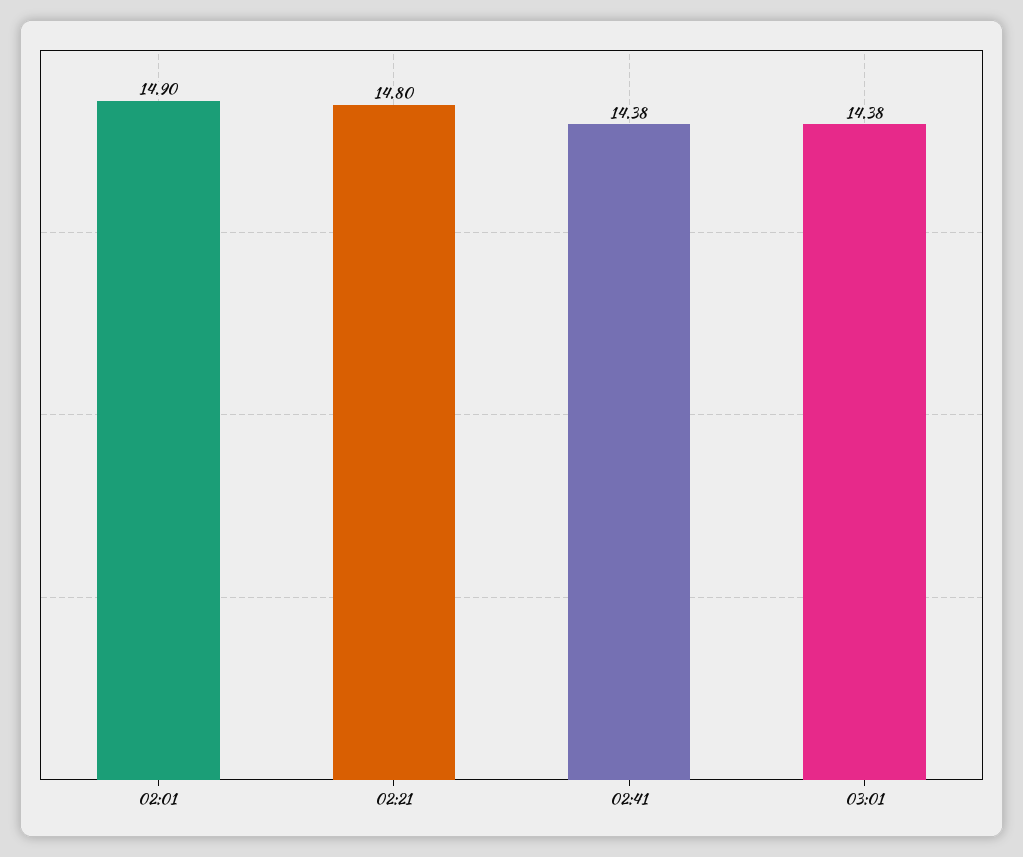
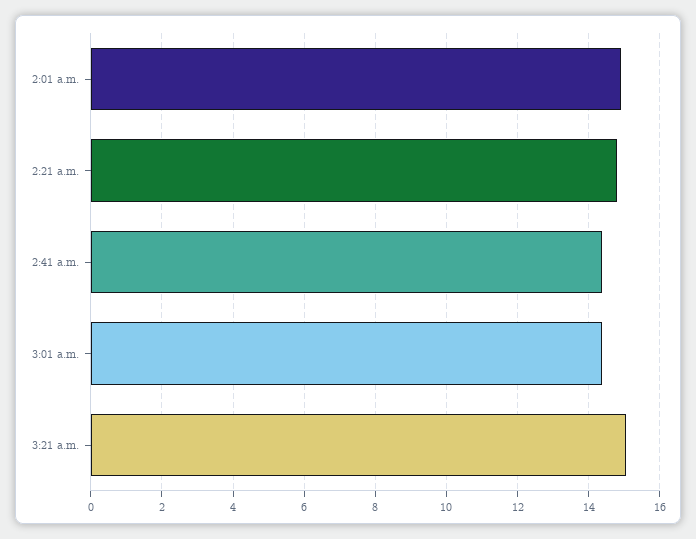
3:21 a.m.: none -> 15

